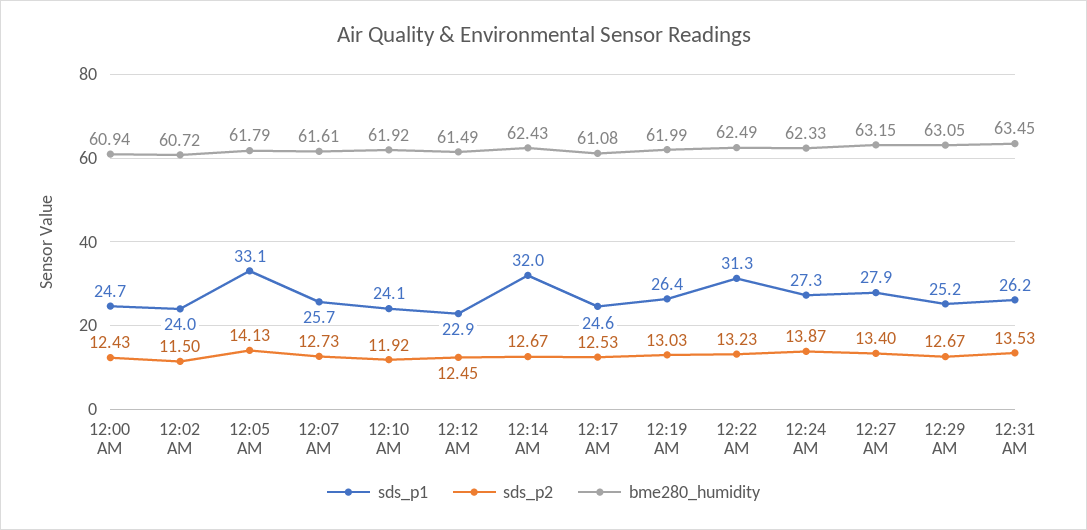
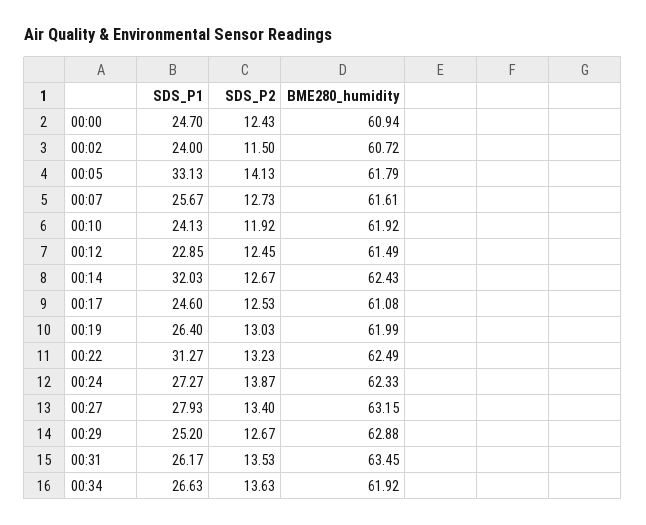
bme280_humidity, 12:29 AM: 63.05 -> 62.88
sds_p1, 00:34: none -> 26.63
sds_p2, 00:34: none -> 13.63
bme280_humidity, 00:34: none -> 61.92

